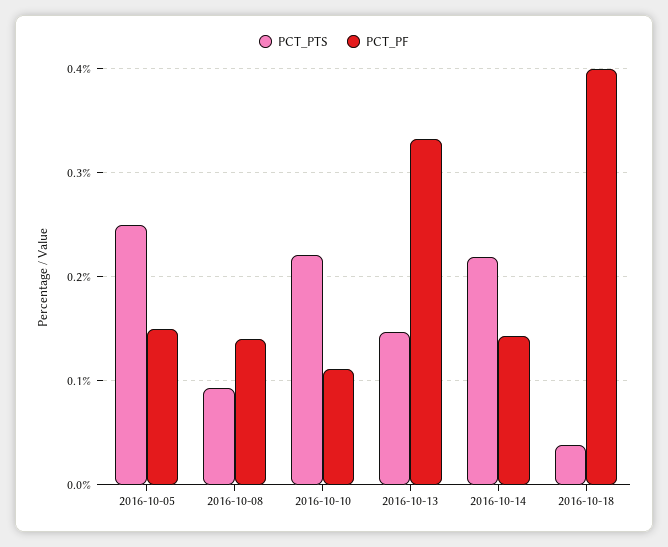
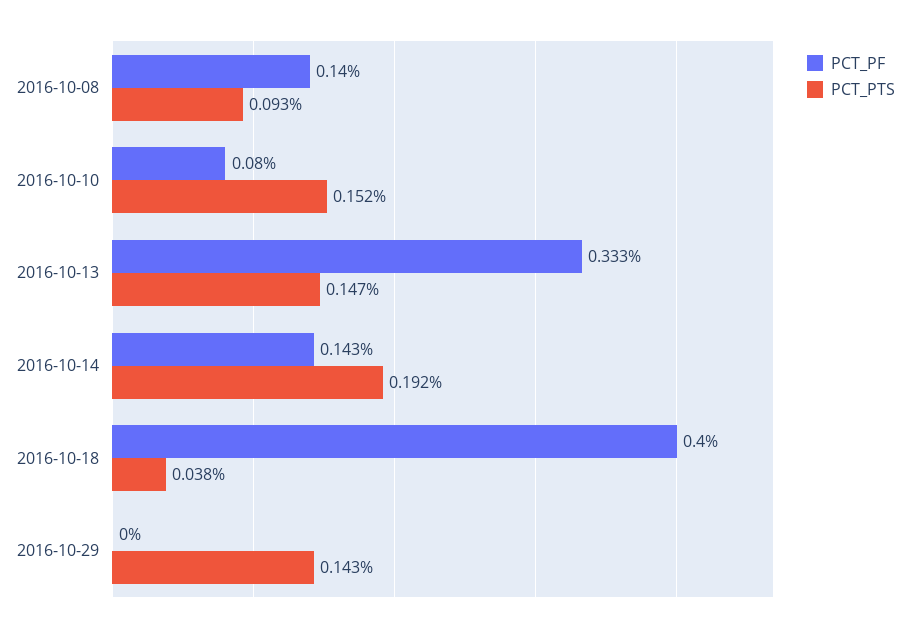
PCT_PTS, 2016-10-05: 0.25 -> none
PCT_PF, 2016-10-05: 0.15 -> none
PCT_PTS, 2016-10-10: 0.22 -> 0.152
PCT_PF, 2016-10-10: 0.11 -> 0.08
PCT_PTS, 2016-10-14: 0.22 -> 0.192
PCT_PF, 2016-10-29: none -> 0
PCT_PTS, 2016-10-29: none -> 0.143

